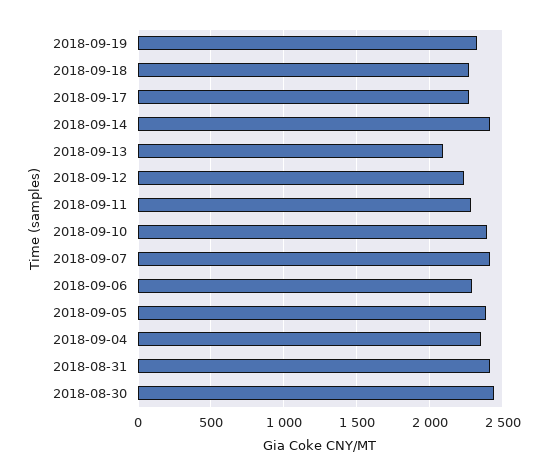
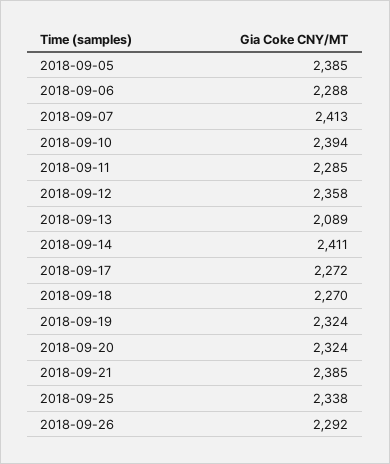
2018-09-12: 2250 -> 2358
2018-09-04: 2350 -> none
2018-08-31: 2400 -> none
2018-08-30: 2450 -> none
2018-09-20: none -> 2324
2018-09-21: none -> 2385
2018-09-25: none -> 2338
2018-09-26: none -> 2292

